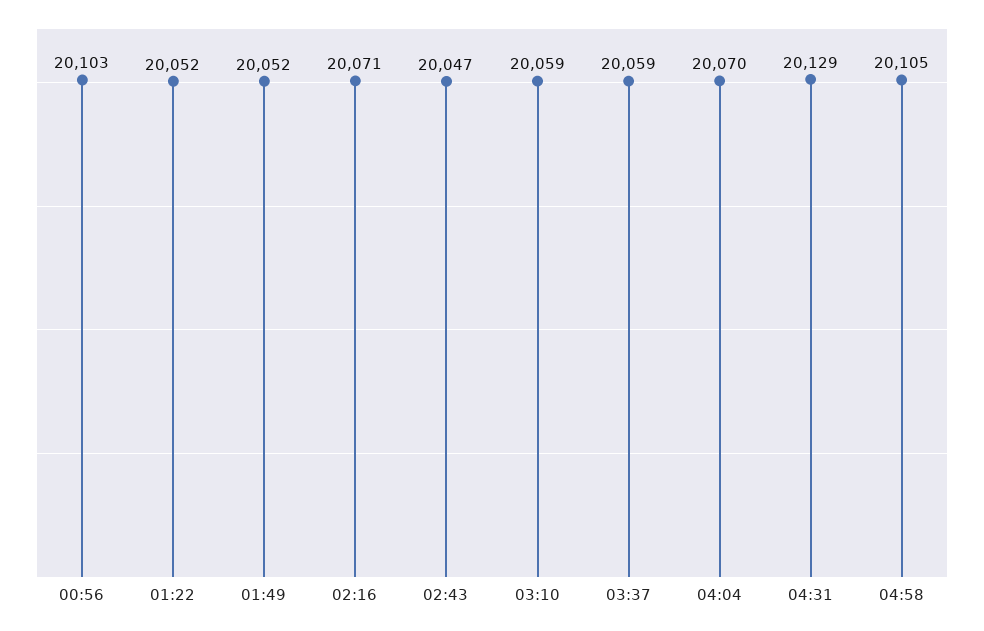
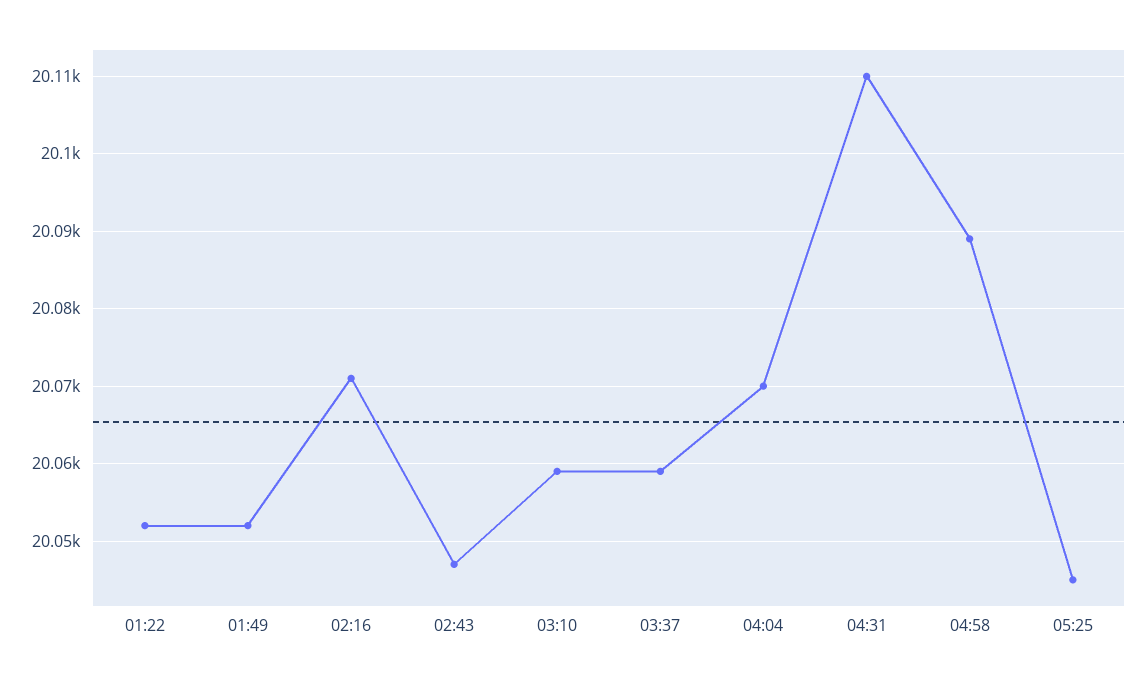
00:56: 20103 -> none
04:31: 20129 -> 20110
04:58: 20105 -> 20089
05:25: none -> 20045

